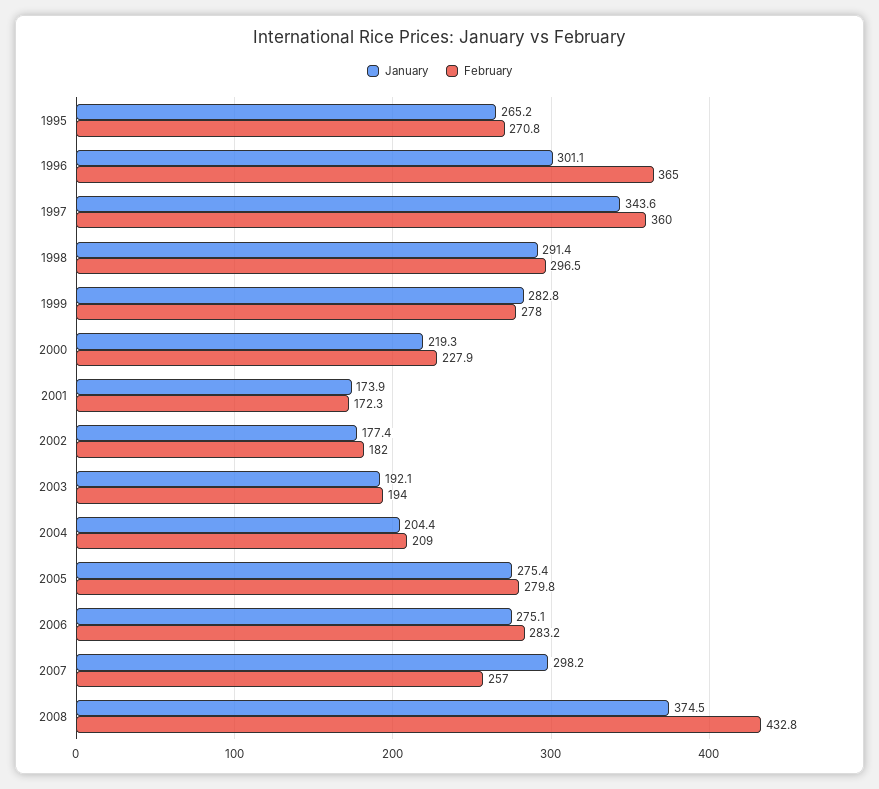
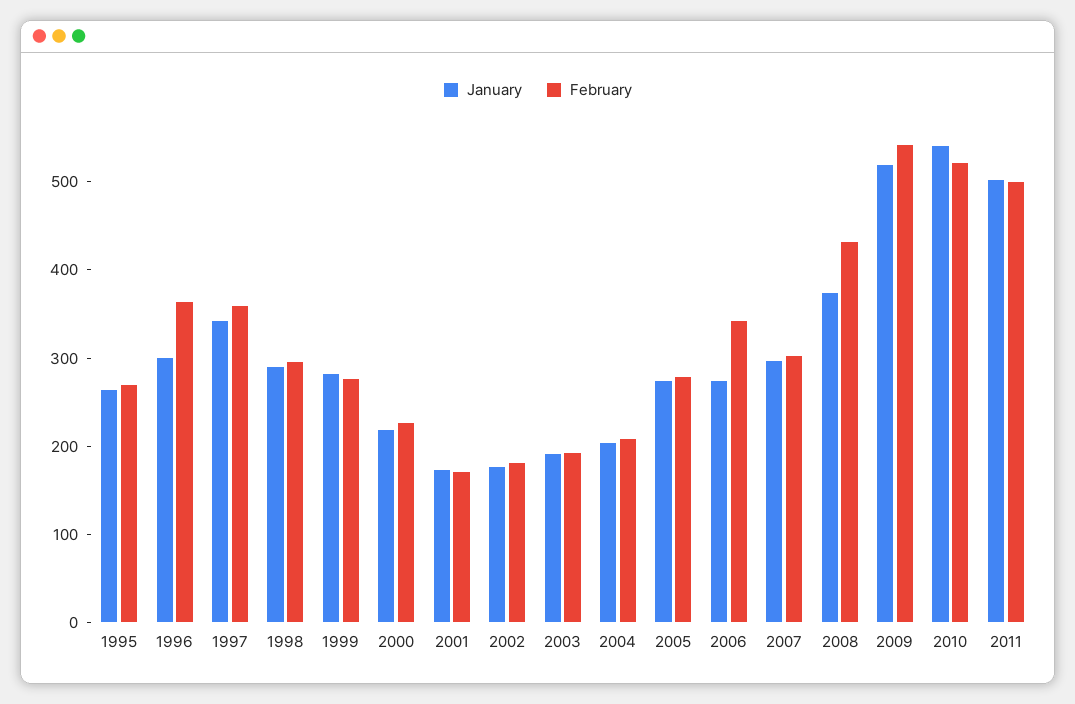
February, 2006: 283.2 -> 340
February, 2007: 257 -> 300
January, 2009: none -> 520
February, 2009: none -> 540
January, 2010: none -> 540
February, 2010: none -> 520
January, 2011: none -> 500
February, 2011: none -> 500

